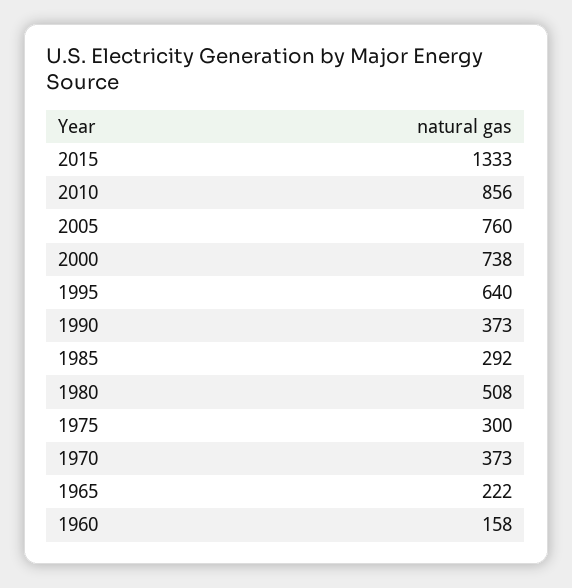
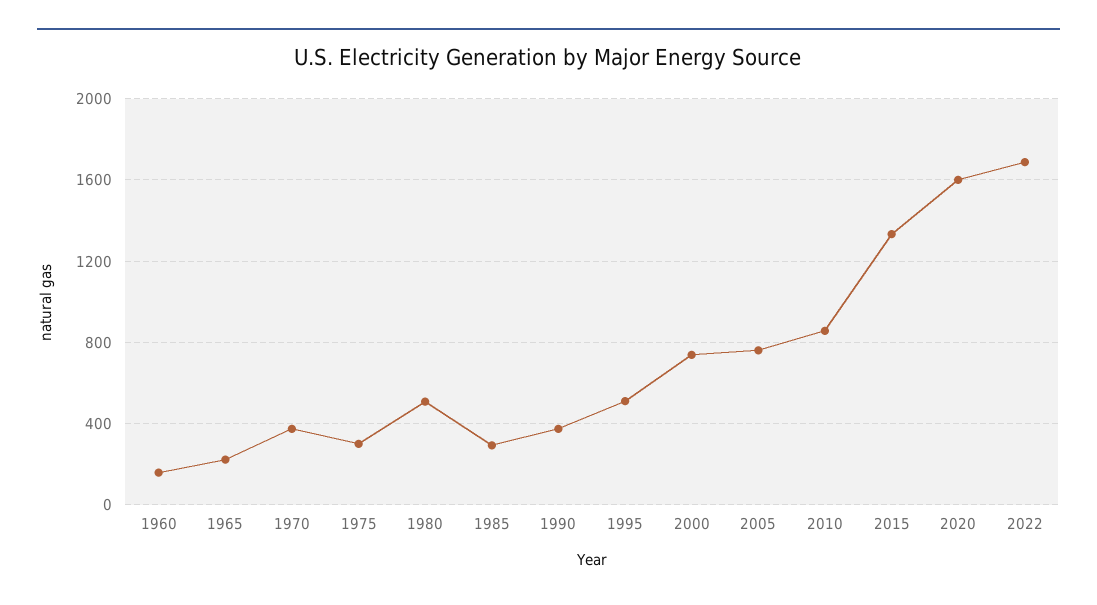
1995: 640 -> 500
2020: none -> 1600
2022: none -> 1700

